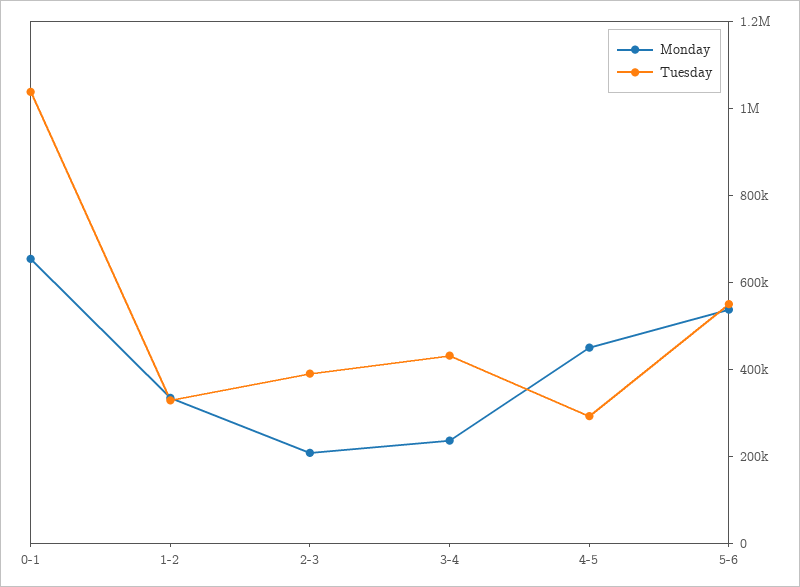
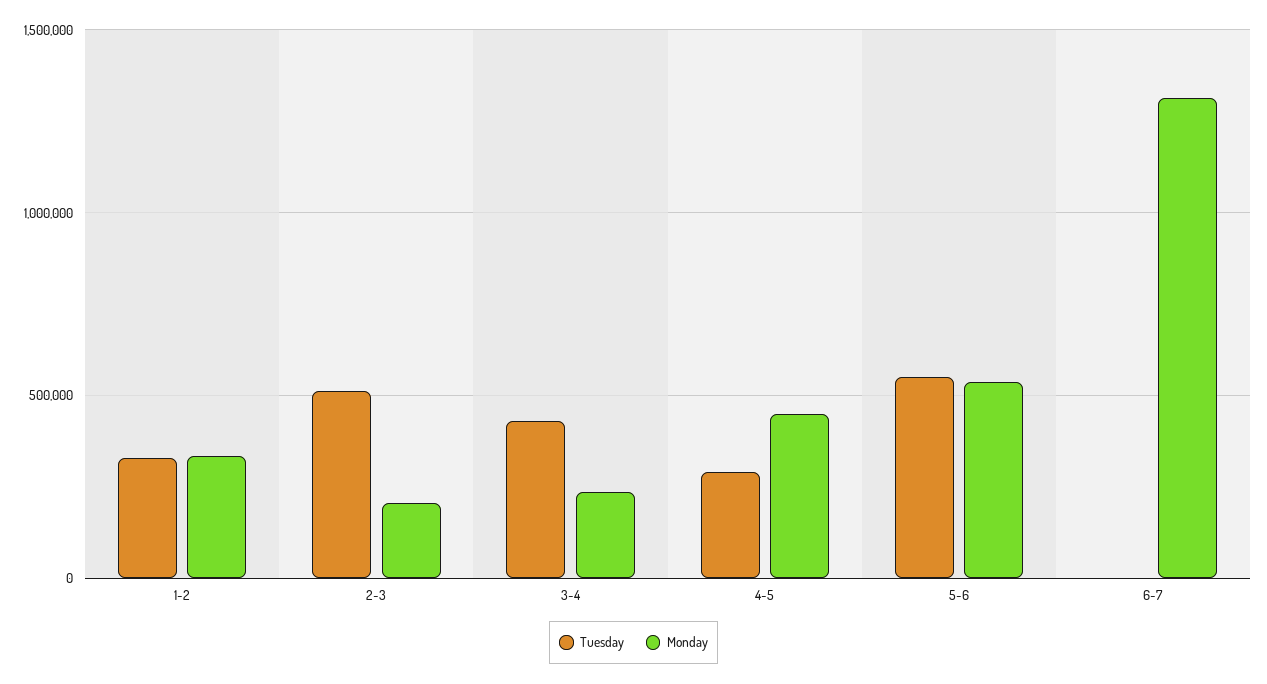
Monday, 0-1: 650000 -> none
Tuesday, 0-1: 1050000 -> none
Tuesday, 2-3: 400000 -> 500000
Tuesday, 6-7: none -> 0
Monday, 6-7: none -> 1300000

